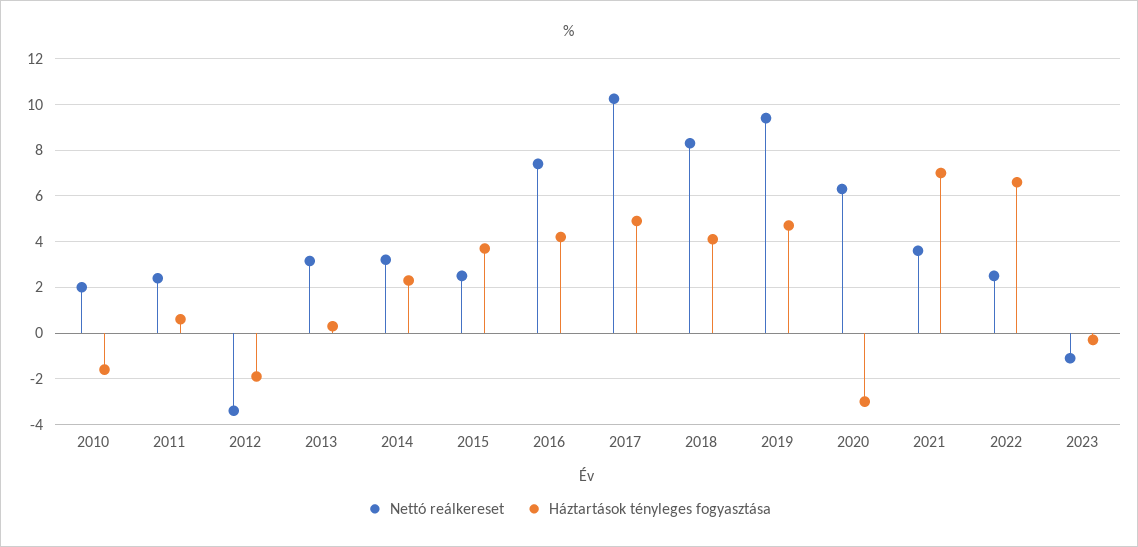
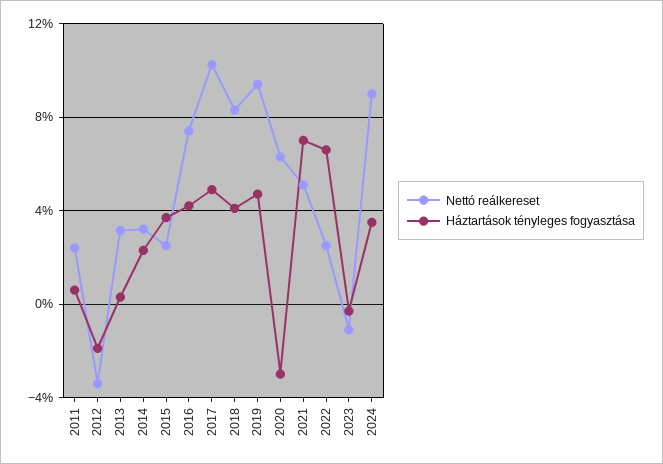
Nettó reálkereset, 2010: 2 -> none
Háztartások tényleges fogyasztása, 2010: -1.5 -> none
Nettó reálkereset, 2021: 3.5 -> 5
Nettó reálkereset, 2024: none -> 9
Háztartások tényleges fogyasztása, 2024: none -> 3.5

